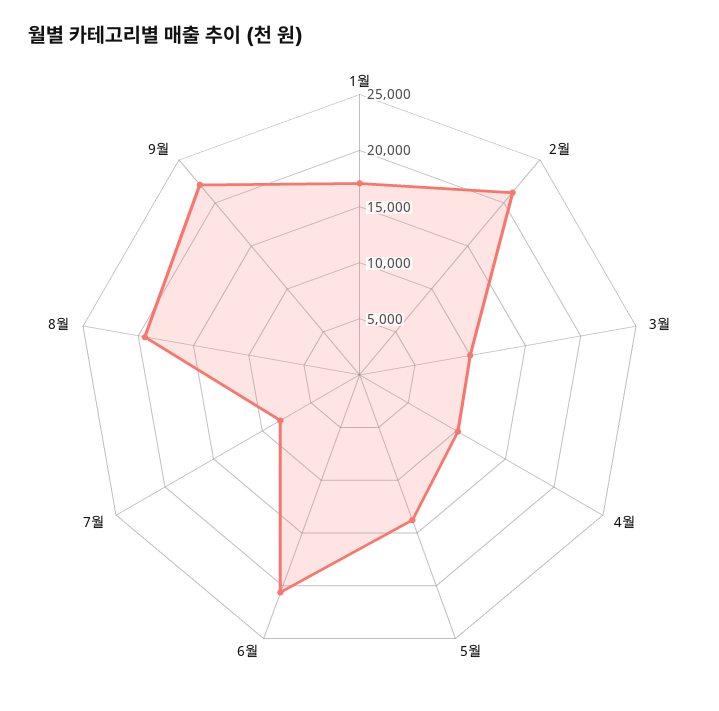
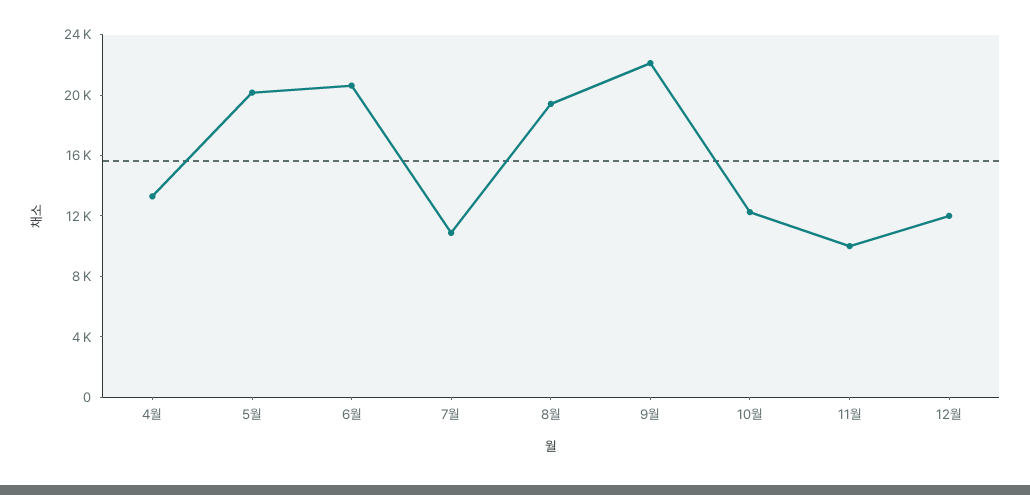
1월: 17000 -> none
2월: 21000 -> none
3월: 10000 -> none
4월: 10000 -> 13000
5월: 14000 -> 20000
7월: 8000 -> 11000
10월: none -> 12000
11월: none -> 10000
12월: none -> 12000

